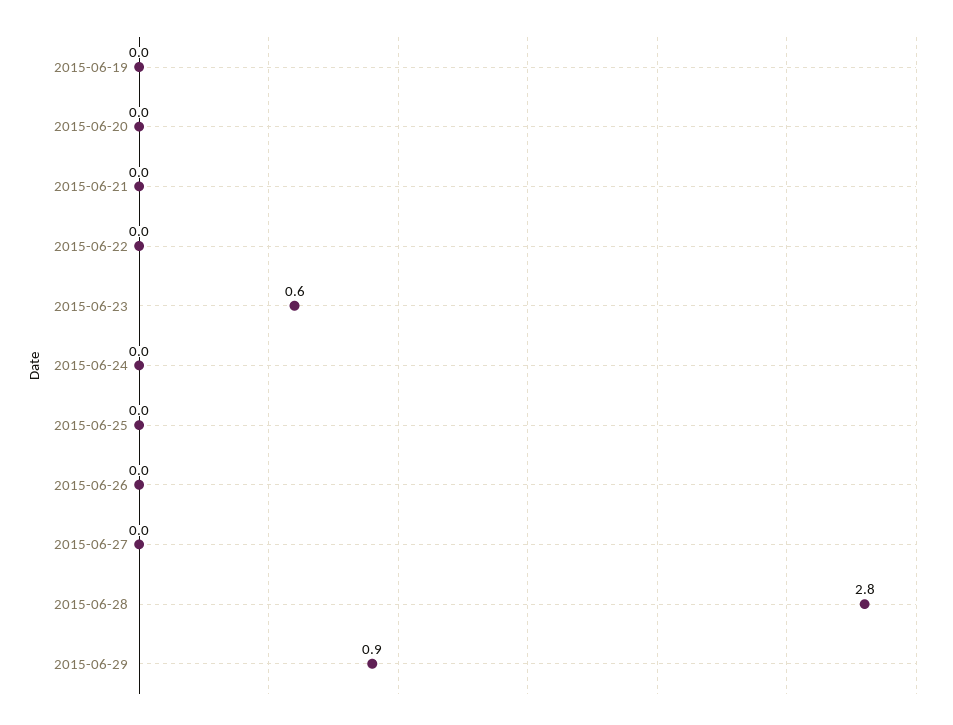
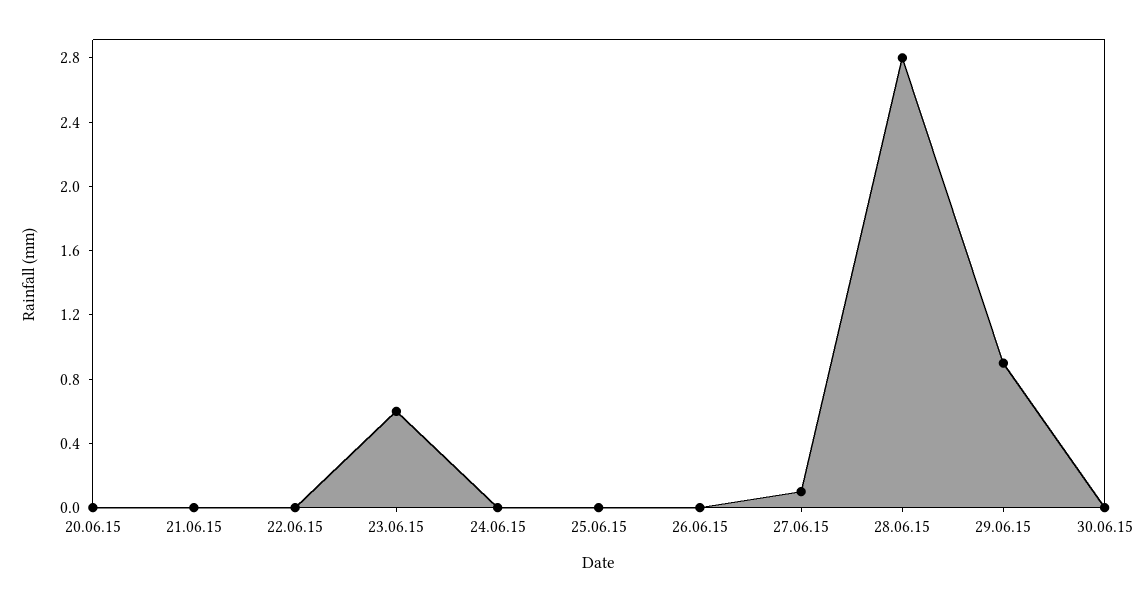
2015-06-19: 0 -> none
2015-06-27: 0 -> 0.1
30.06.15: none -> 0

